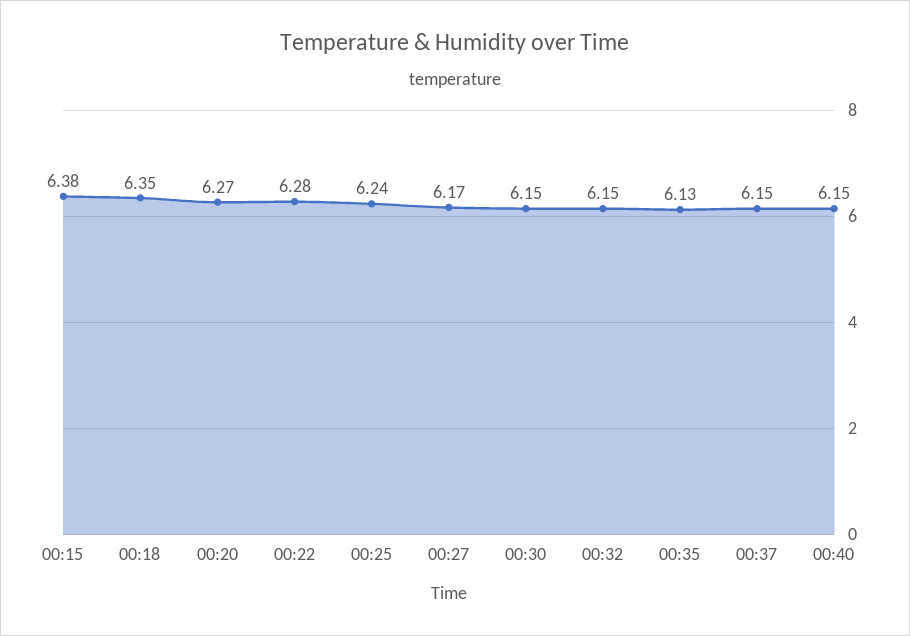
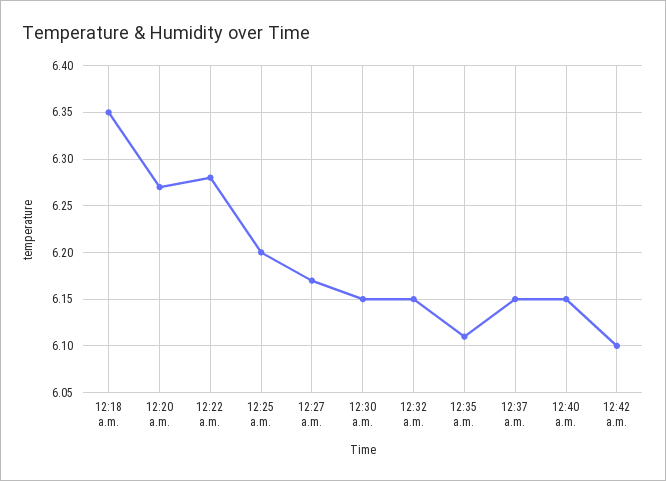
00:15: 6.38 -> none
00:25: 6.24 -> 6.2
00:35: 6.13 -> 6.11
12:42 a.m.: none -> 6.1

